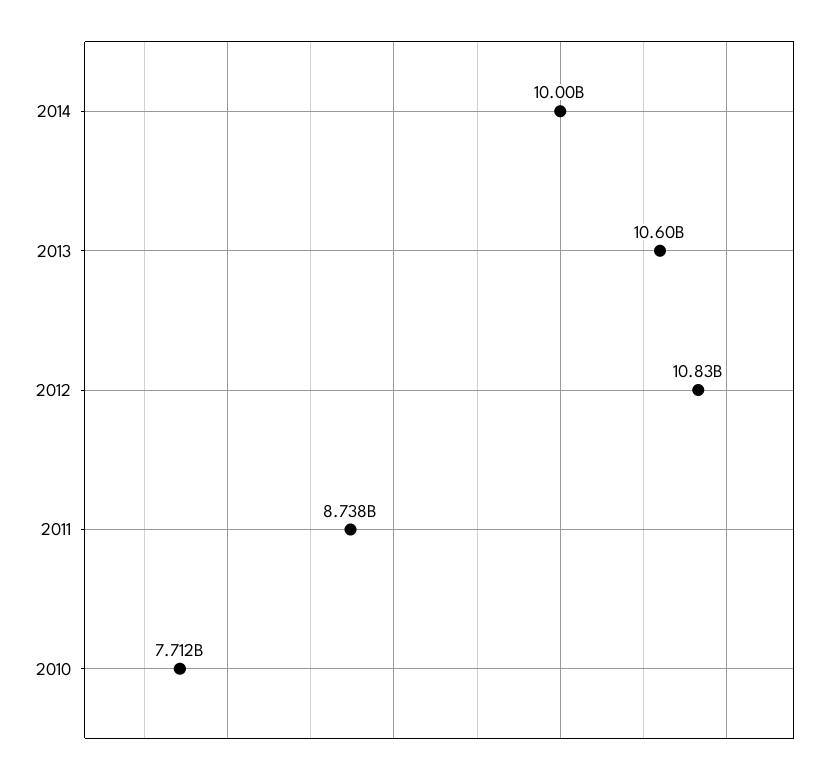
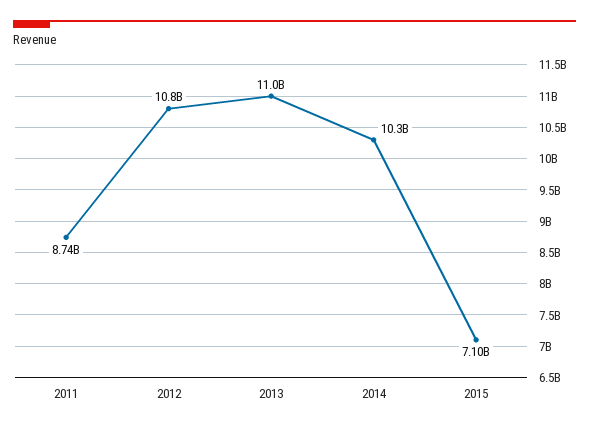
2014: 10000000000 -> 10300000000
2013: 10600000000 -> 11000000000
2010: 7712000000 -> none
2015: none -> 7100000000

